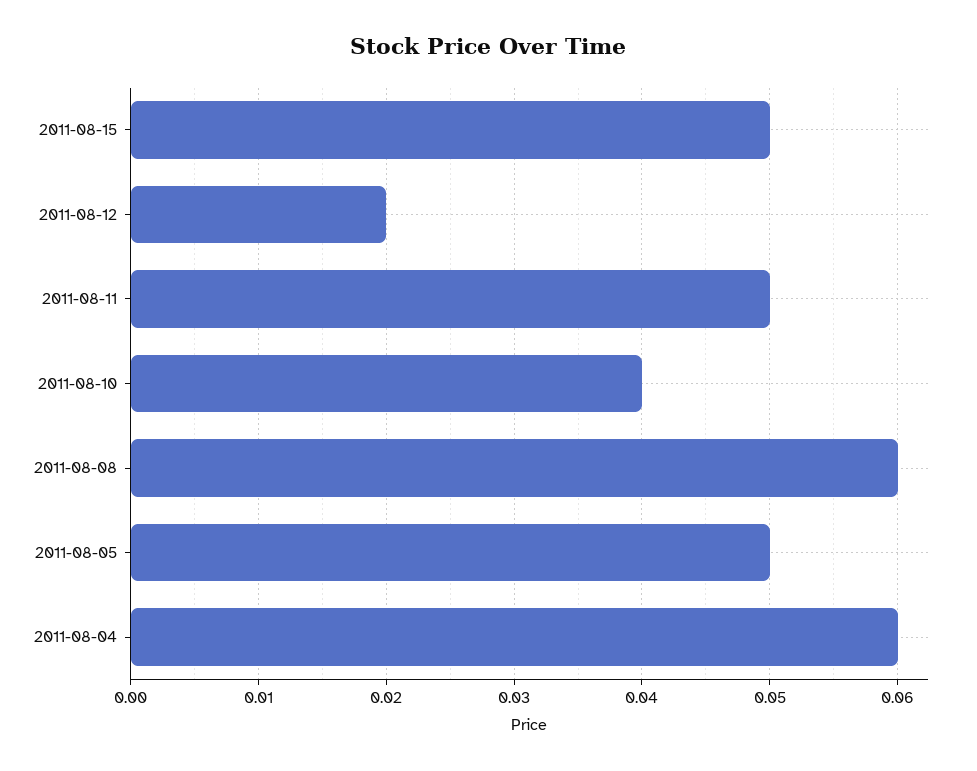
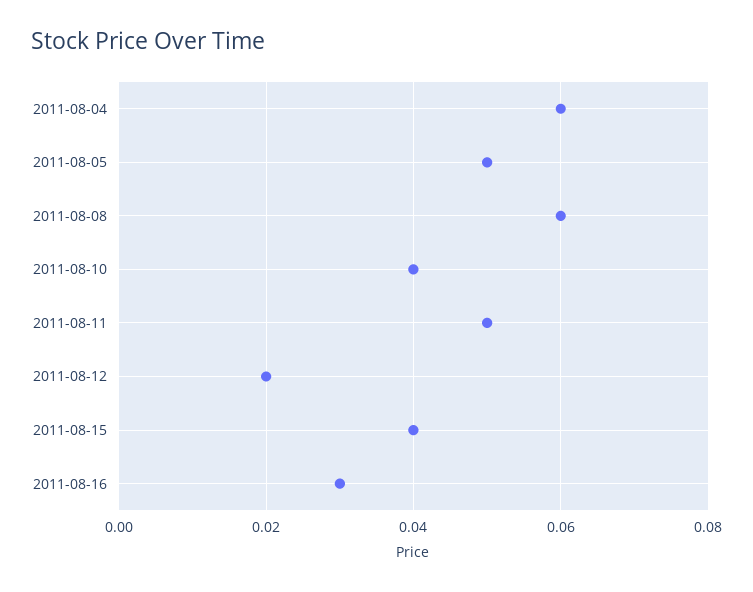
2011-08-15: 0.05 -> 0.04
2011-08-16: none -> 0.03

